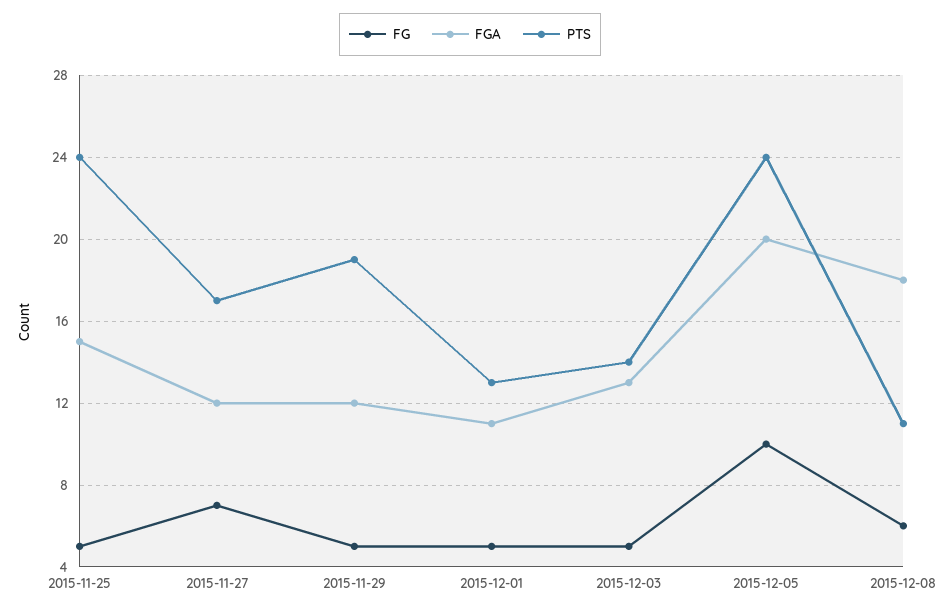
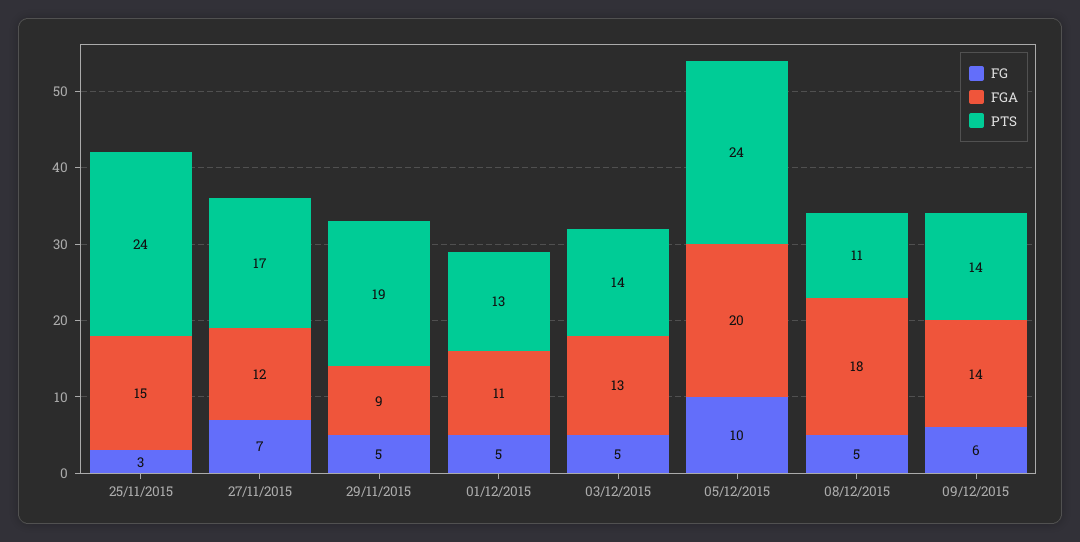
FG, 2015-11-25: 5 -> 3
FGA, 2015-11-29: 12 -> 9
FG, 2015-12-08: 6 -> 5
FG, 09/12/2015: none -> 6
FGA, 09/12/2015: none -> 14
PTS, 09/12/2015: none -> 14

